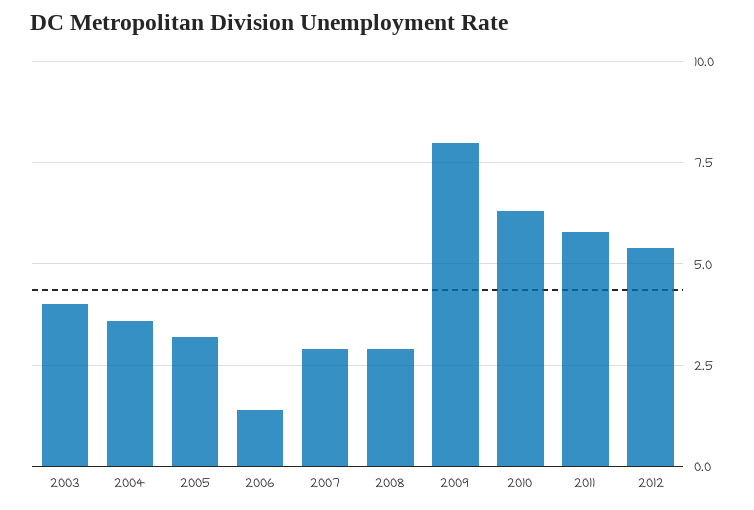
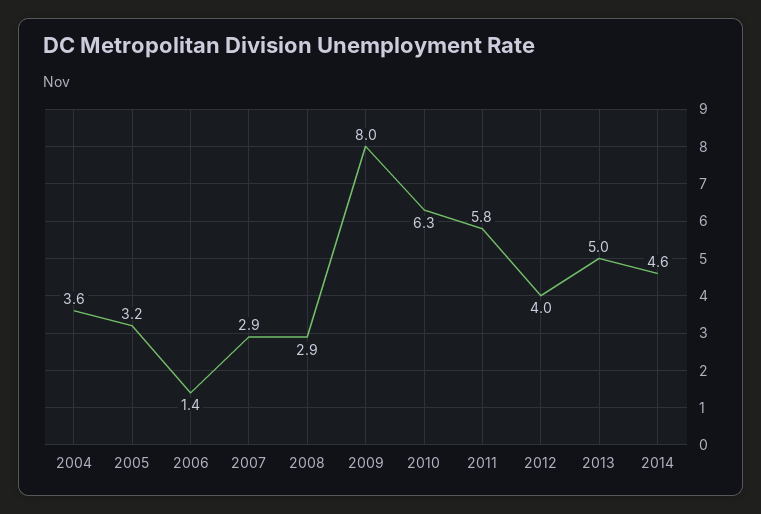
2003: 4 -> none
2012: 5.5 -> 4
2013: none -> 5
2014: none -> 4.6

